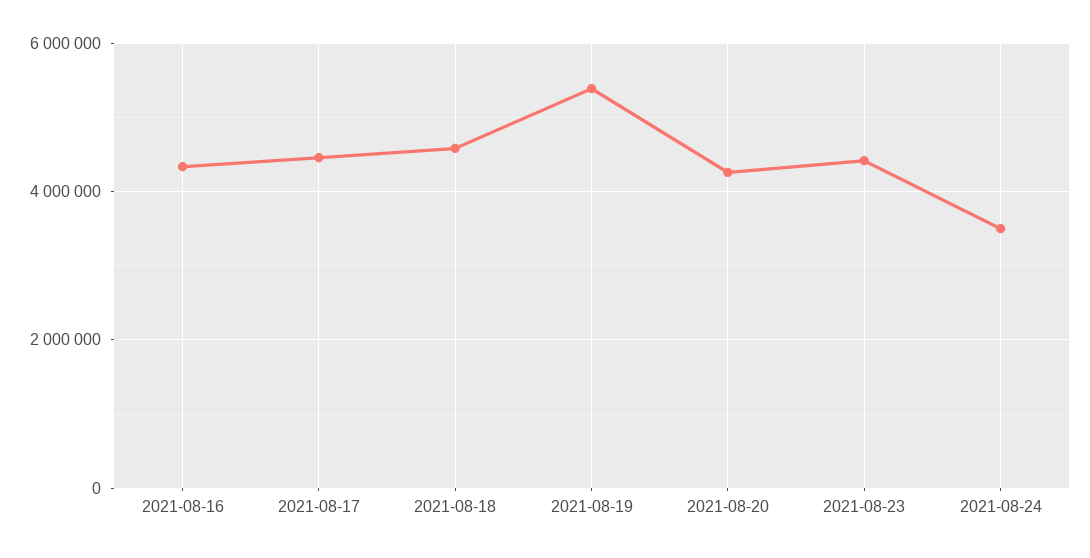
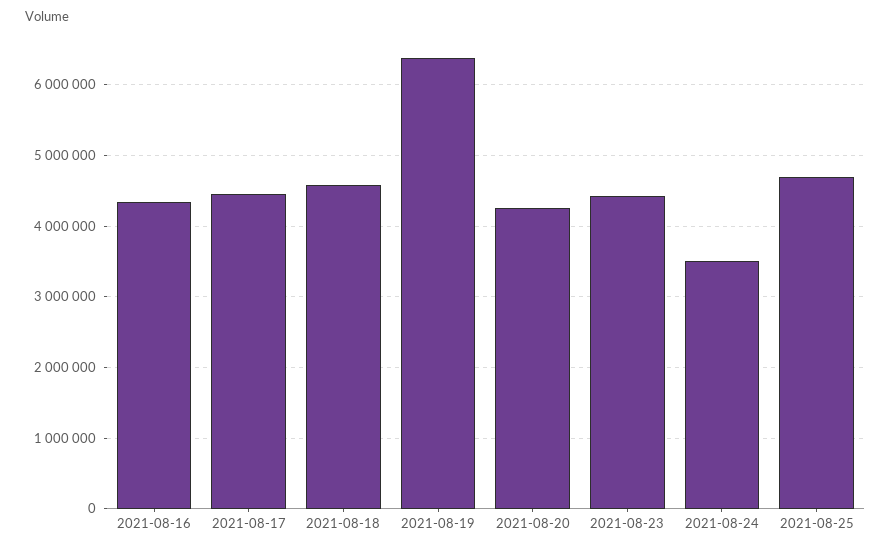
2021-08-19: 5400000 -> 6400000
2021-08-25: none -> 4700000

